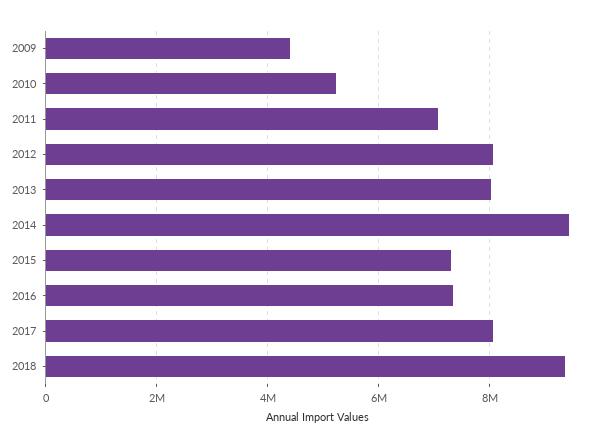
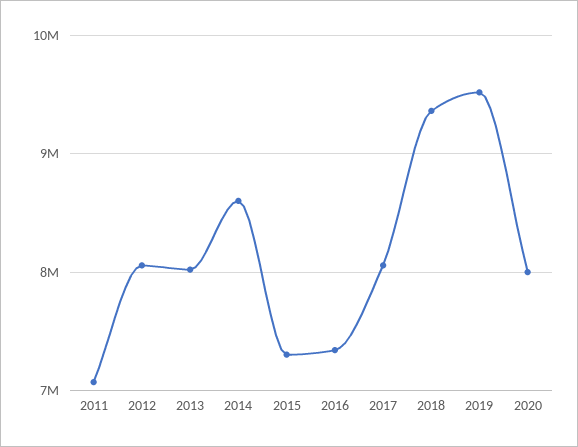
2009: 4400000 -> none
2010: 5200000 -> none
2014: 9400000 -> 8600000
2019: none -> 9500000
2020: none -> 8000000

